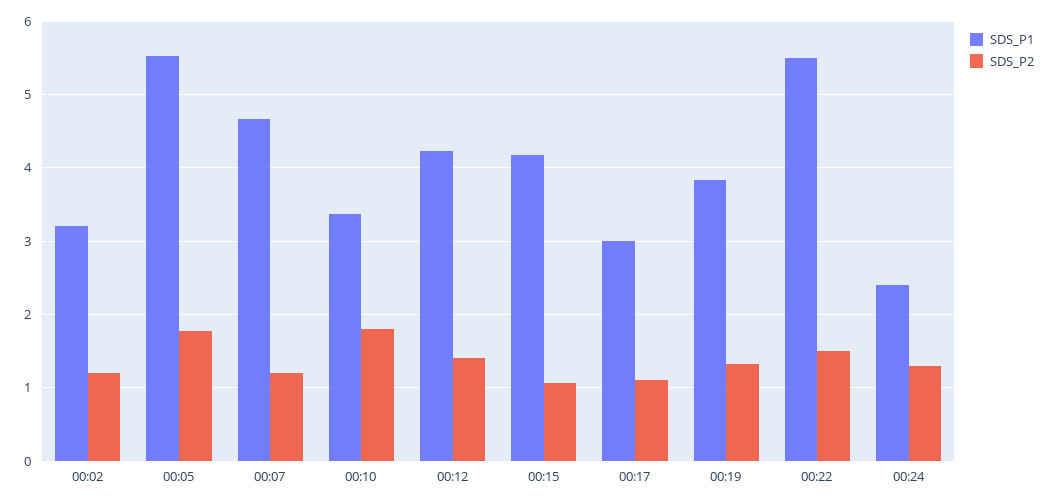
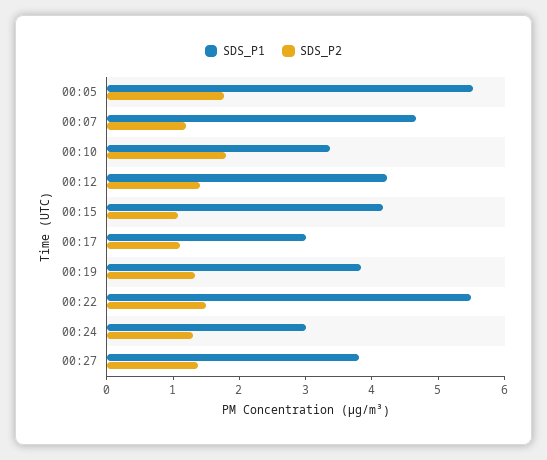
SDS_P1, 00:02: 3.2 -> none
SDS_P2, 00:02: 1.2 -> none
SDS_P1, 00:24: 2.4 -> 3
SDS_P1, 00:27: none -> 3.8
SDS_P2, 00:27: none -> 1.4

